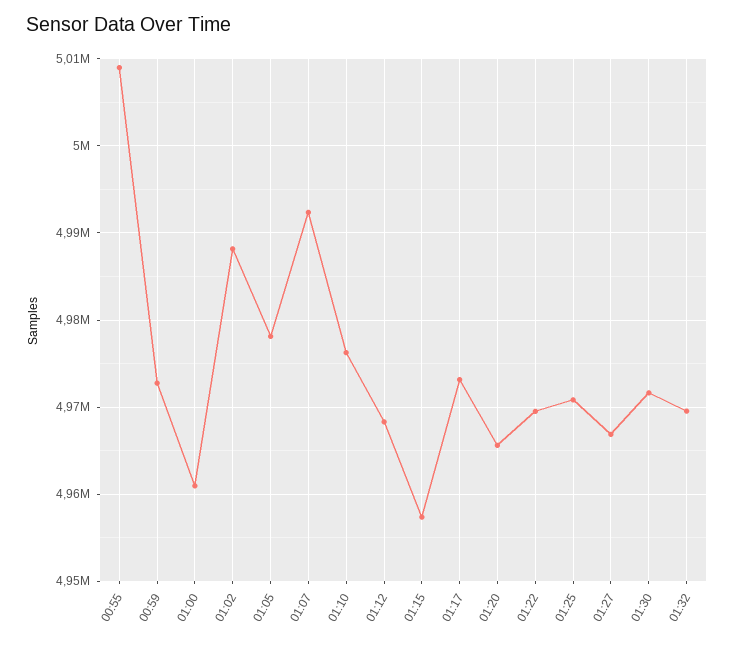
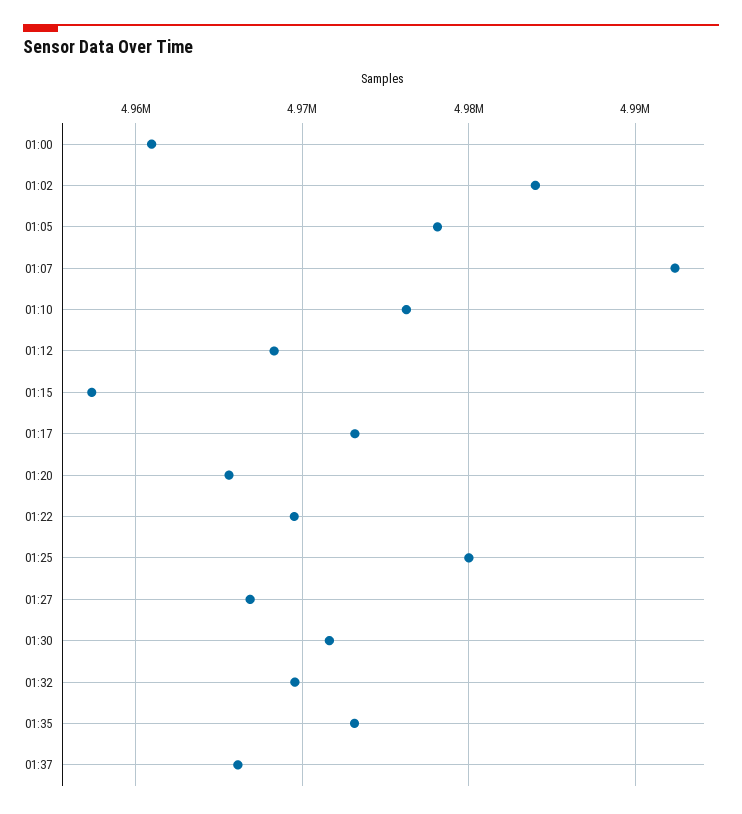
00:55: 5009000 -> none
00:59: 4973000 -> none
01:02: 4988000 -> 4984000
01:25: 4971000 -> 4980000
01:35: none -> 4973000
01:37: none -> 4966000

